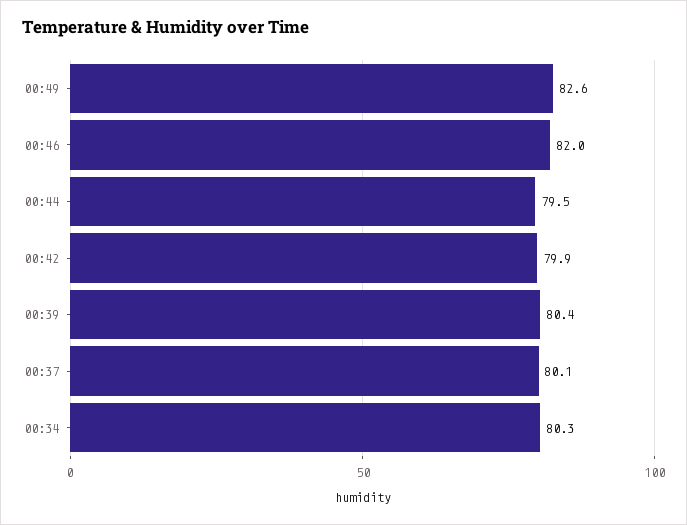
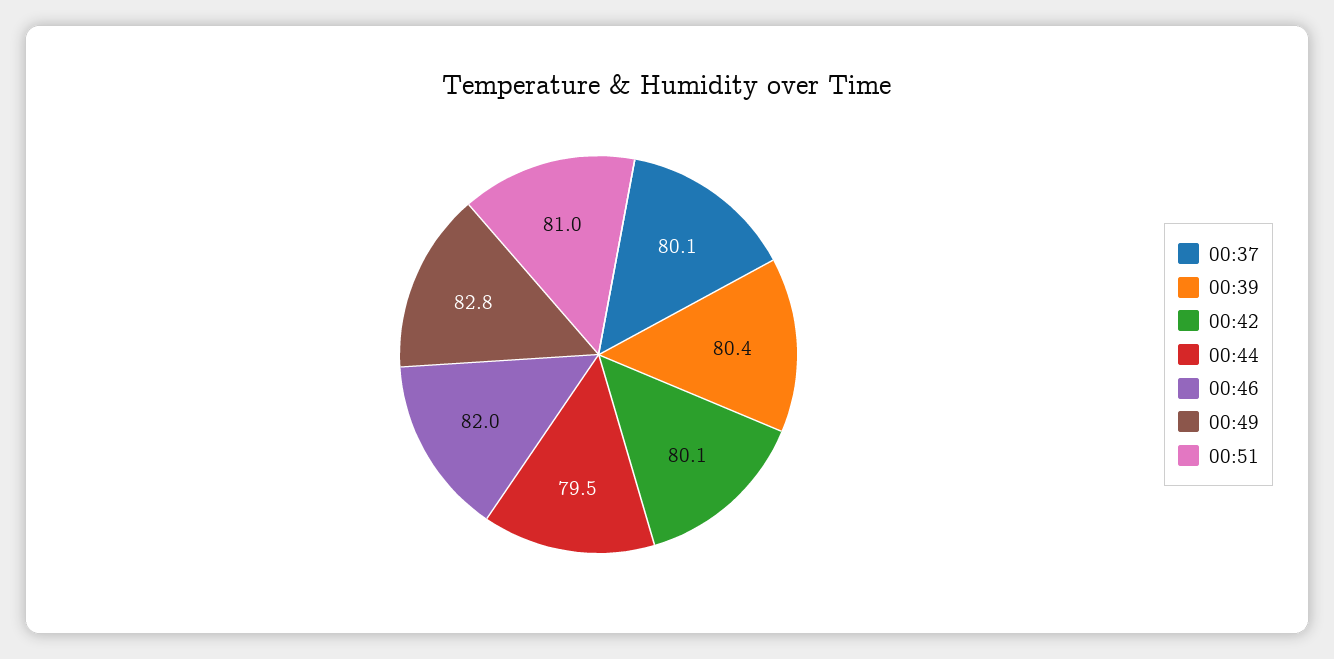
00:49: 82.6 -> 82.8
00:42: 79.9 -> 80.1
00:34: 80.3 -> none
00:51: none -> 81

